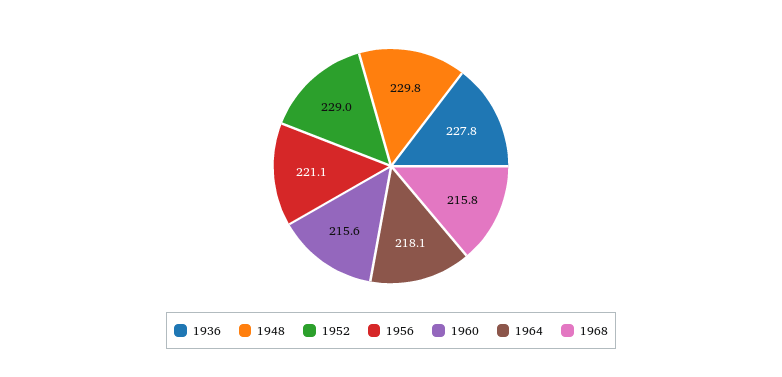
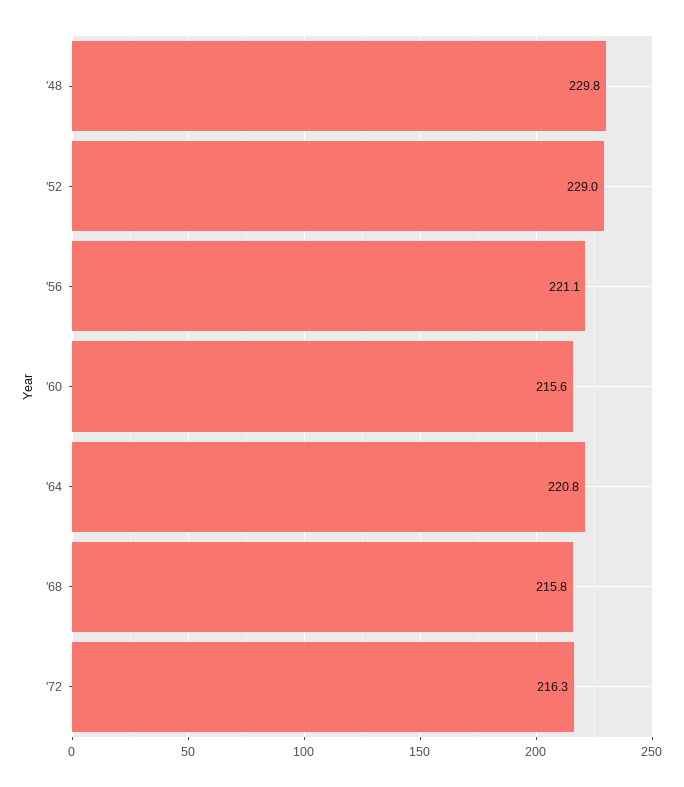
1936: 227.8 -> none
1964: 218.1 -> 220.8
'72: none -> 216.3

